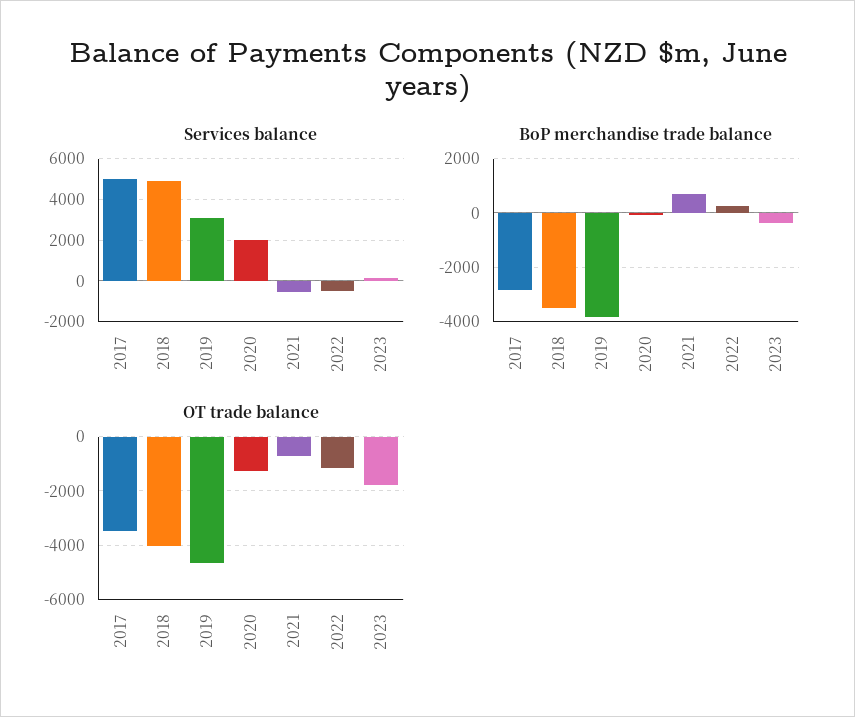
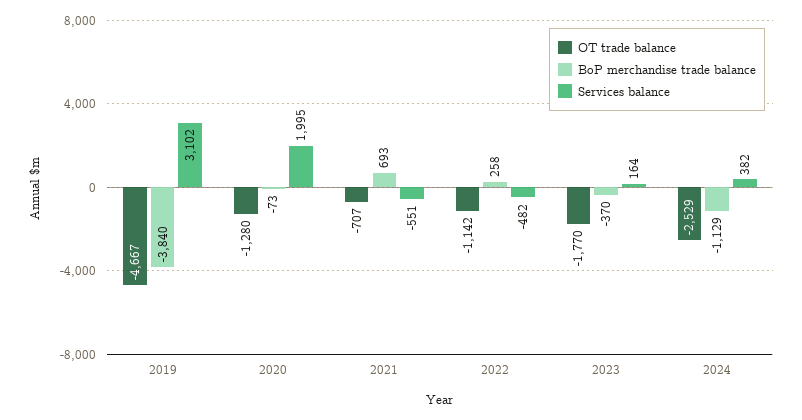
Services balance, 2017: 5000 -> none
Services balance, 2018: 5000 -> none
BoP merchandise trade balance, 2017: -2750 -> none
BoP merchandise trade balance, 2018: -3500 -> none
OT trade balance, 2017: -3500 -> none
OT trade balance, 2018: -4000 -> none
OT trade balance, 2024: none -> -2529
BoP merchandise trade balance, 2024: none -> -1129
Services balance, 2024: none -> 382

